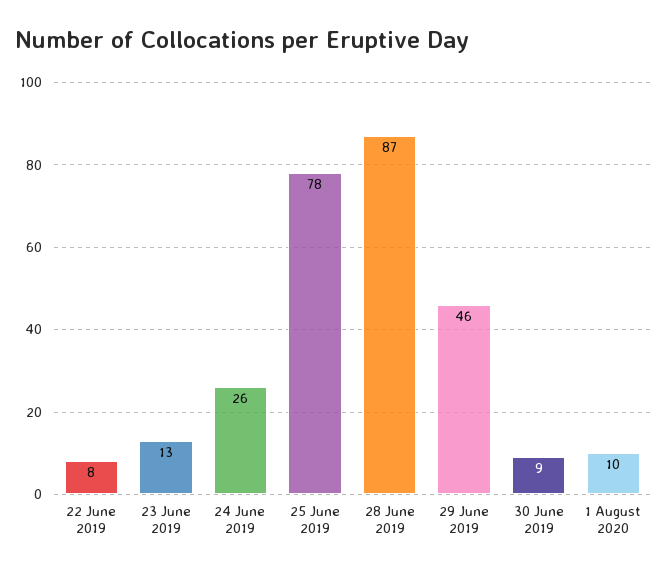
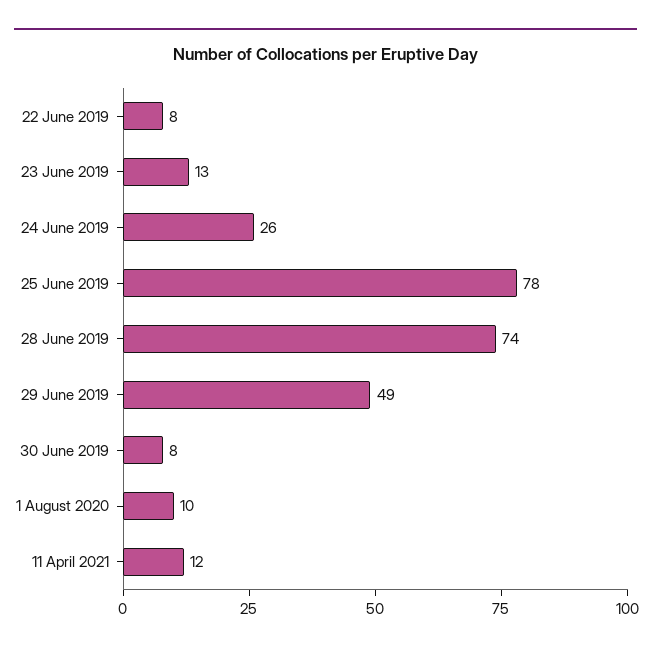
28 June 2019: 87 -> 74
29 June 2019: 46 -> 49
30 June 2019: 9 -> 8
11 April 2021: none -> 12

